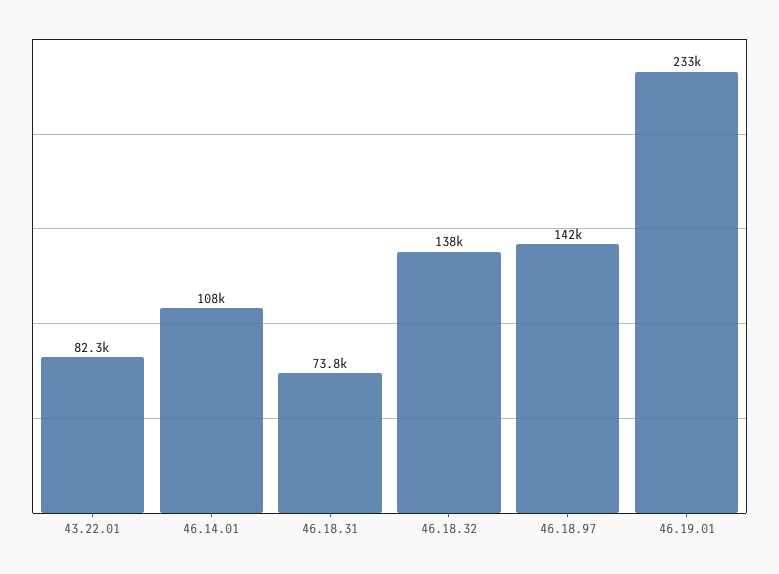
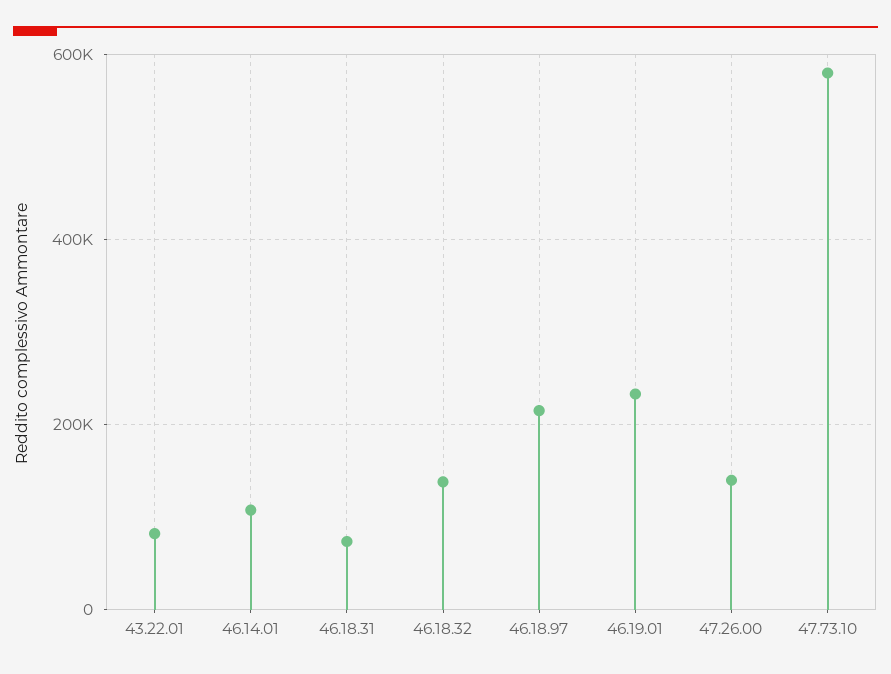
46.18.97: 142000 -> 220000
47.26.00: none -> 140000
47.73.10: none -> 580000

